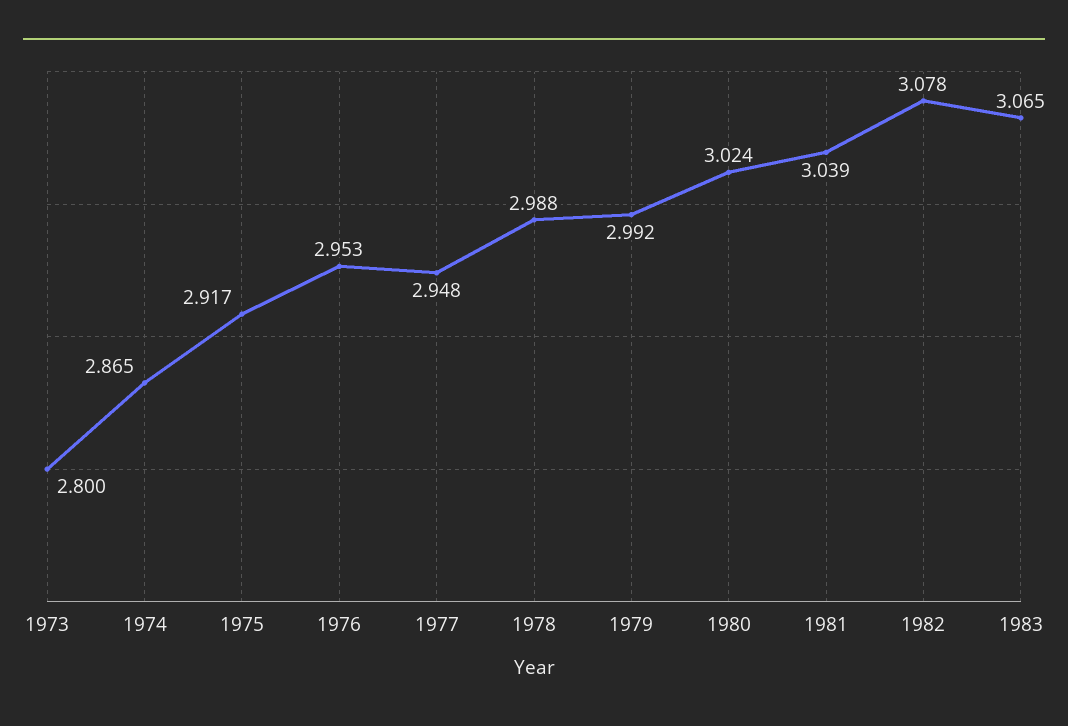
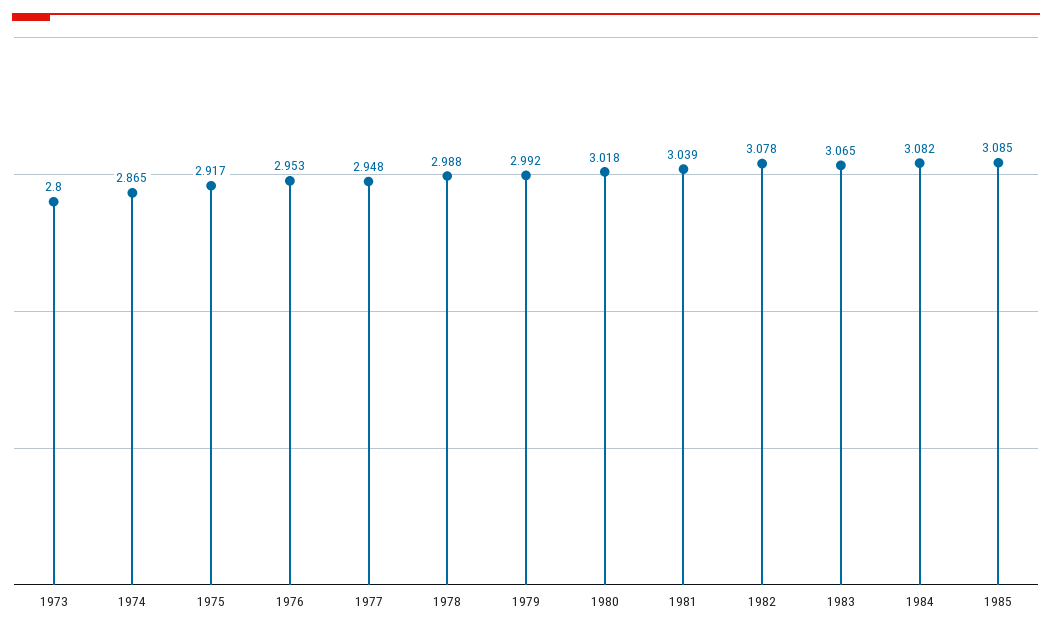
1980: 3.024 -> 3.018
1984: none -> 3.082
1985: none -> 3.085

